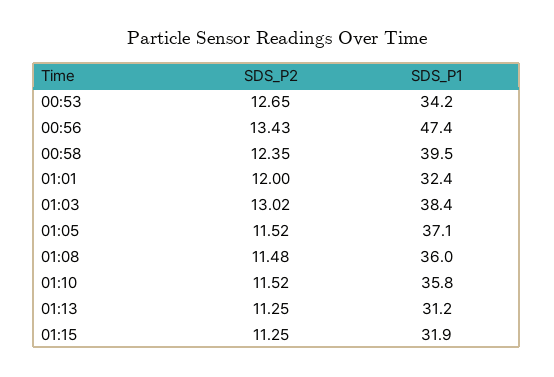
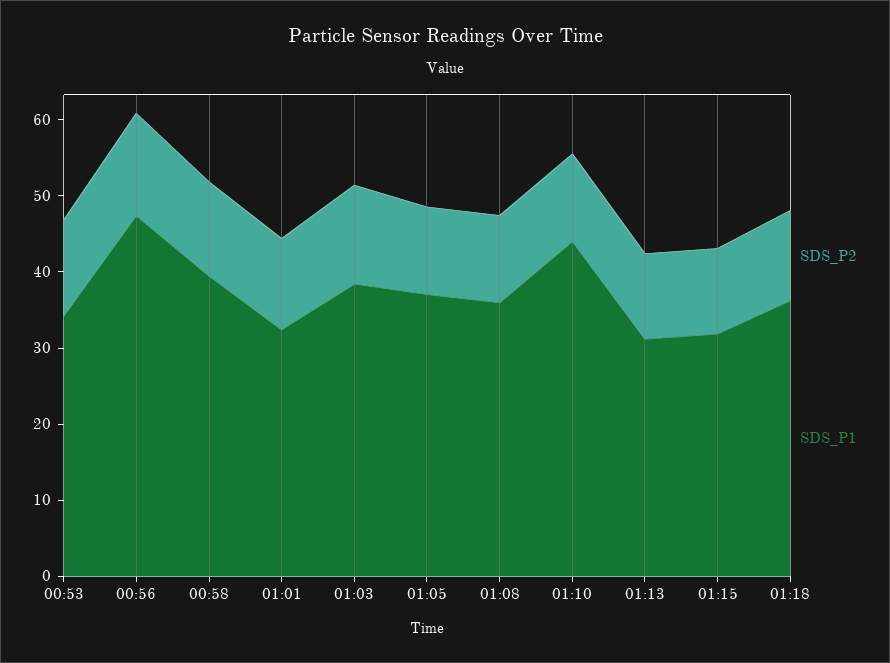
SDS_P1, 01:10: 35.8 -> 44
SDS_P2, 01:18: none -> 12
SDS_P1, 01:18: none -> 36

